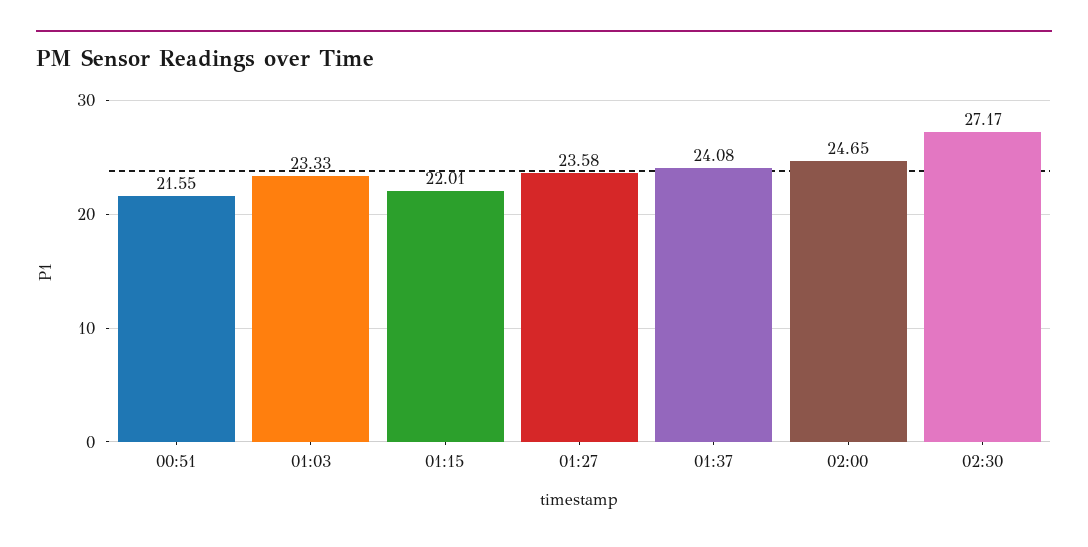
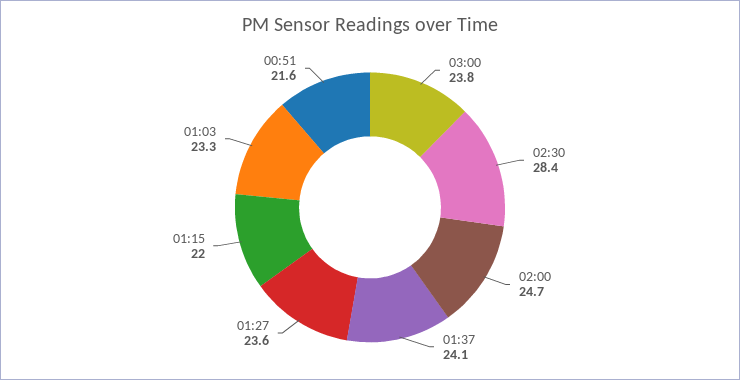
02:30: 27.17 -> 28.4
03:00: none -> 23.8

